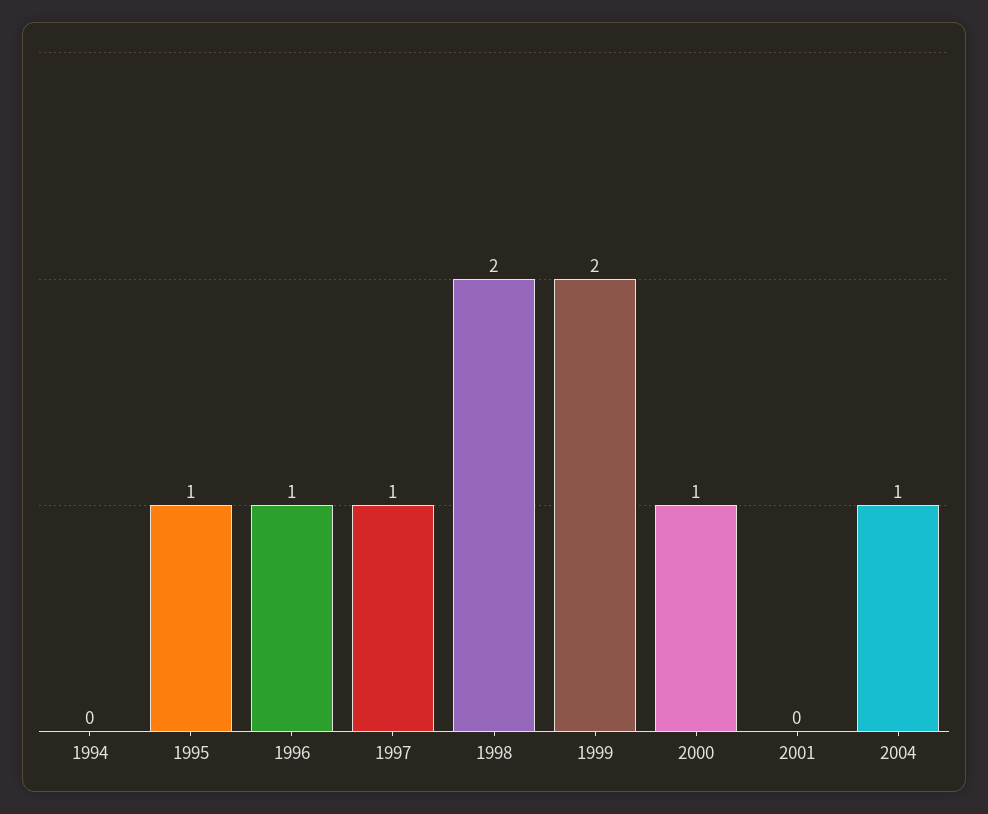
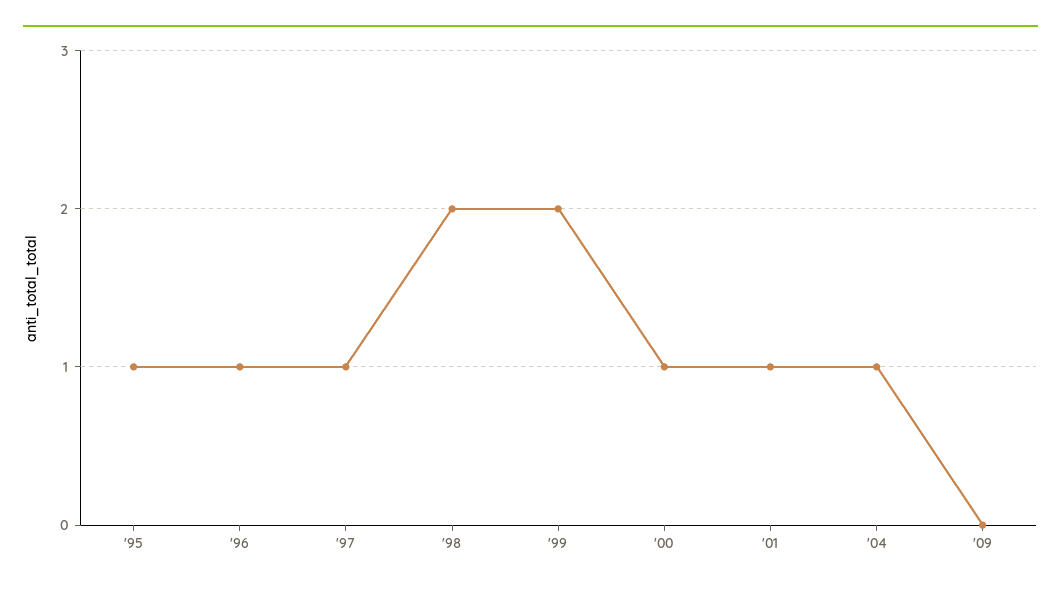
1994: 0 -> none
2001: 0 -> 1
'09: none -> 0

